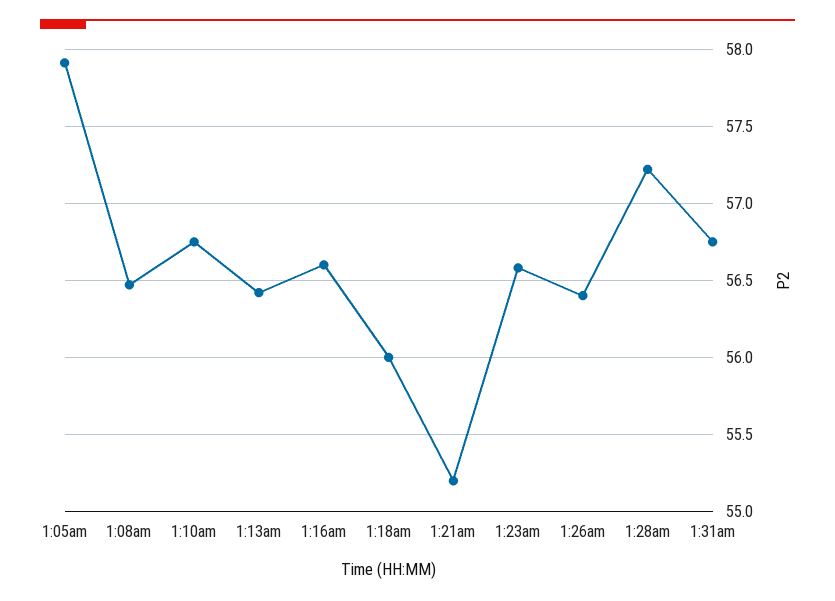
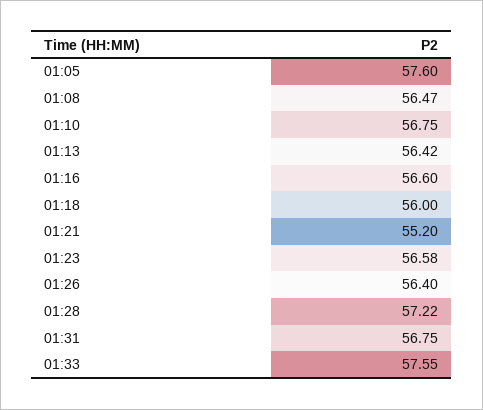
1:05am: 57.9 -> 57.6
01:33: none -> 57.55

